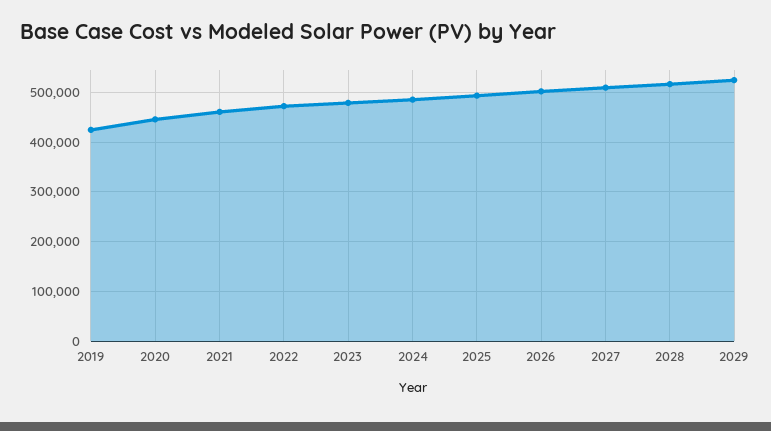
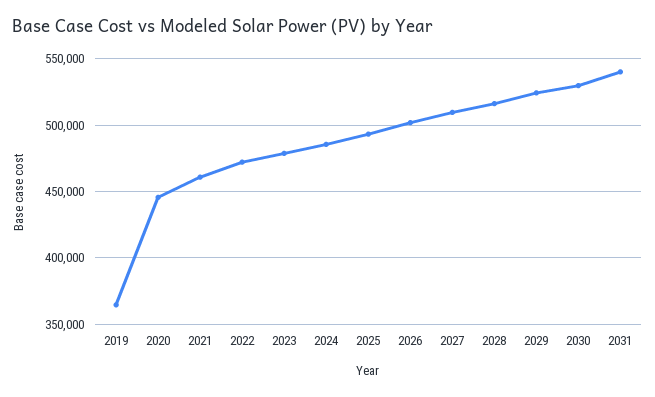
2019: 420000 -> 365000
2030: none -> 530000
2031: none -> 540000

